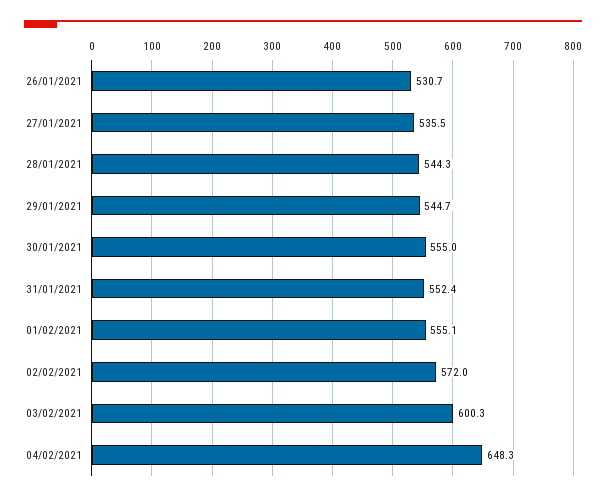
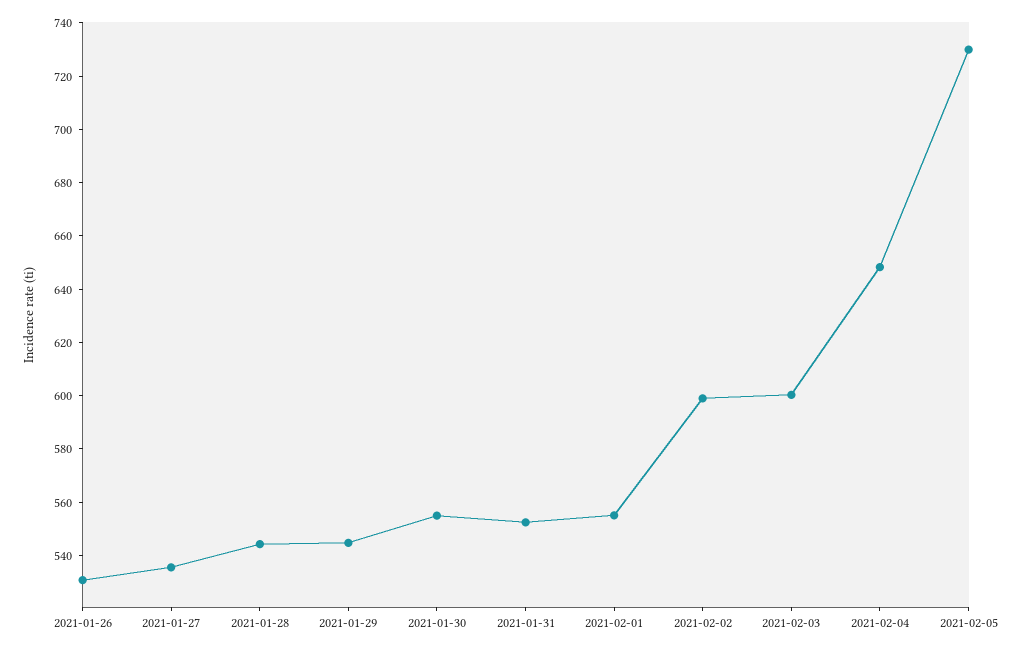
02/02/2021: 572 -> 600
2021-02-05: none -> 730

